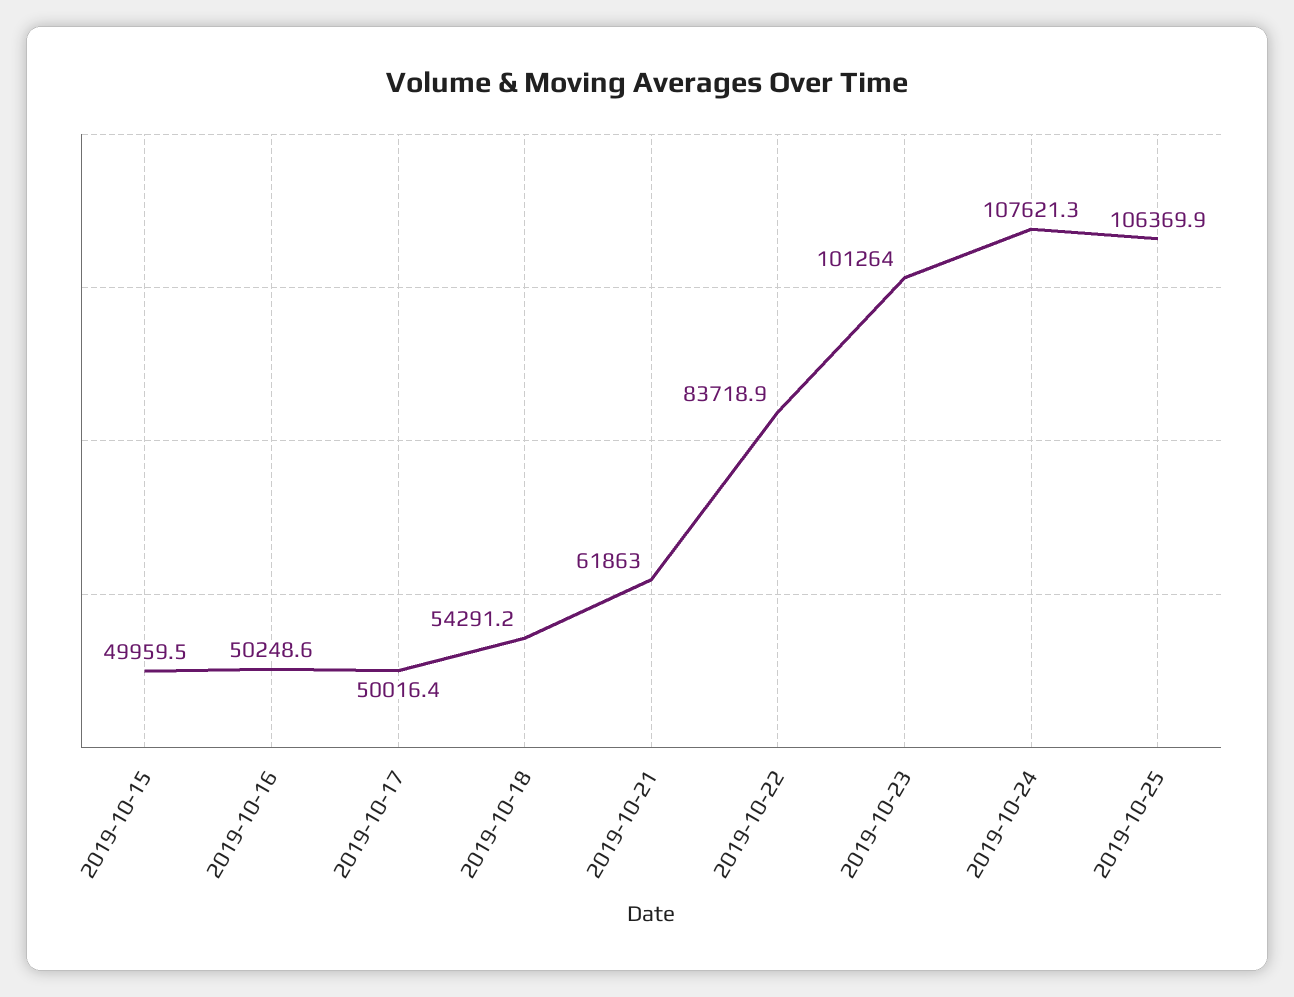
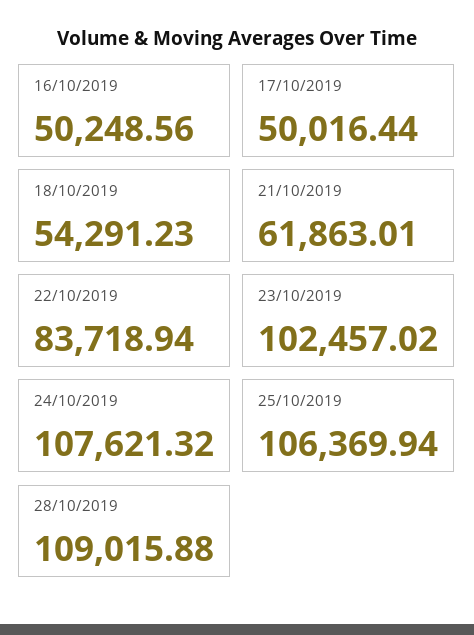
2019-10-15: 49959.5 -> none
2019-10-23: 101264 -> 102457.02
28/10/2019: none -> 109015.88

